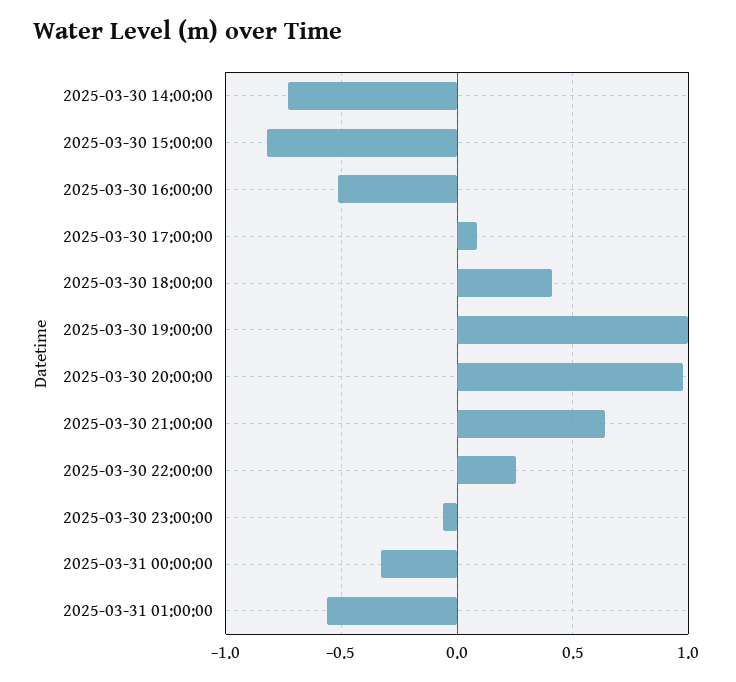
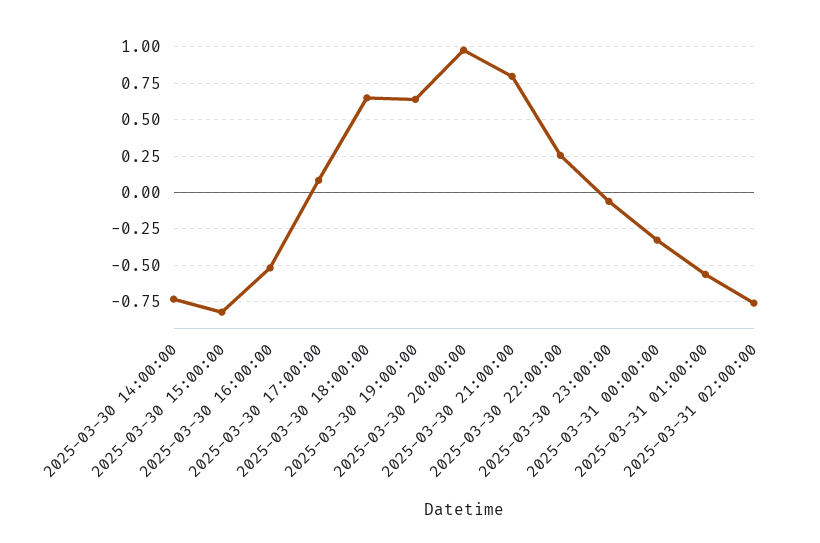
2025-03-30 18:00:00: 0.4 -> 0.65
2025-03-30 19:00:00: 1 -> 0.65
2025-03-30 21:00:00: 0.65 -> 0.8
2025-03-31 02:00:00: none -> -0.75

